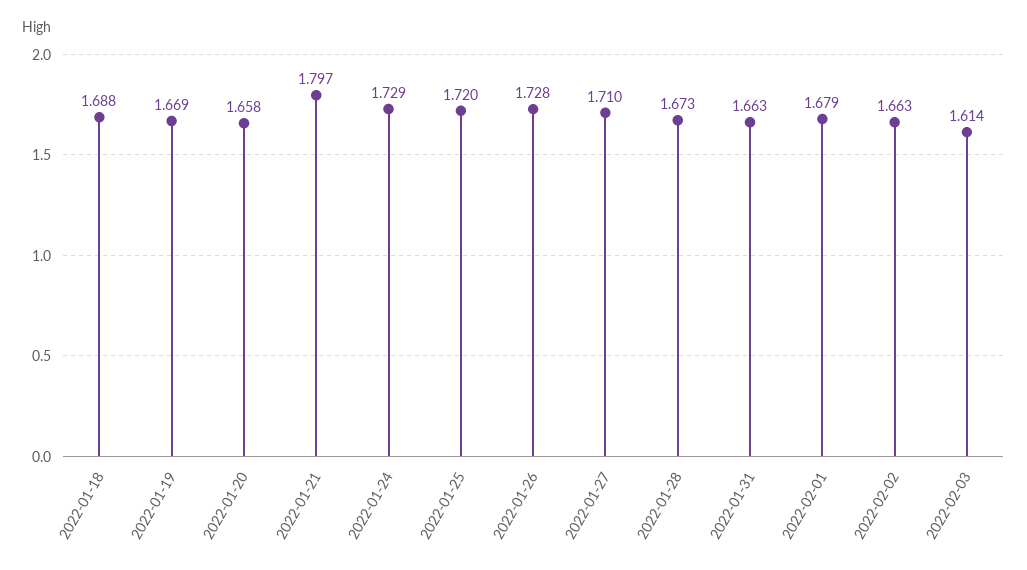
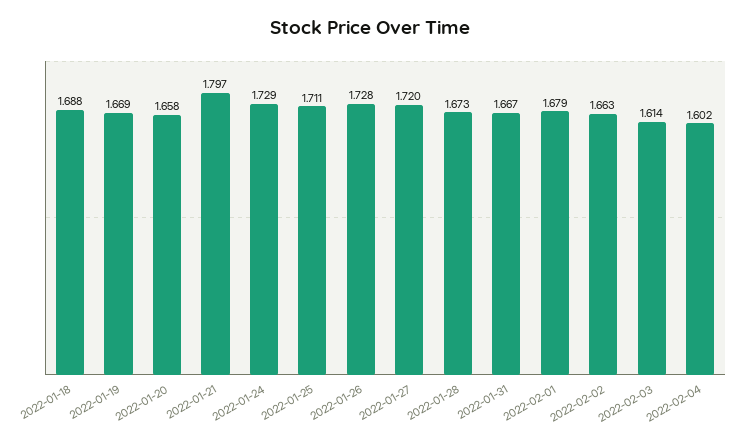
2022-01-25: 1.72 -> 1.711
2022-01-27: 1.71 -> 1.72
2022-01-31: 1.663 -> 1.667
2022-02-04: none -> 1.602

